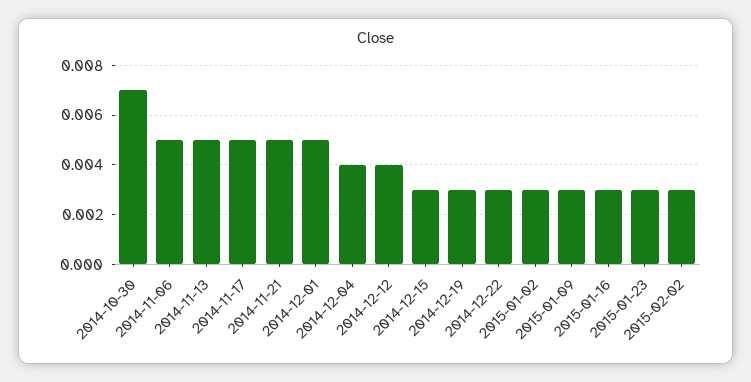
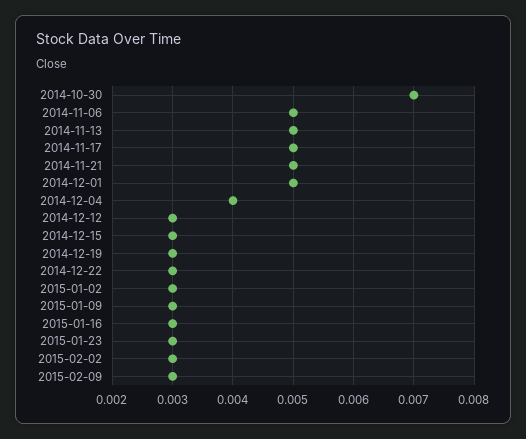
2014-12-12: 0.004 -> 0.003
2015-02-09: none -> 0.003

